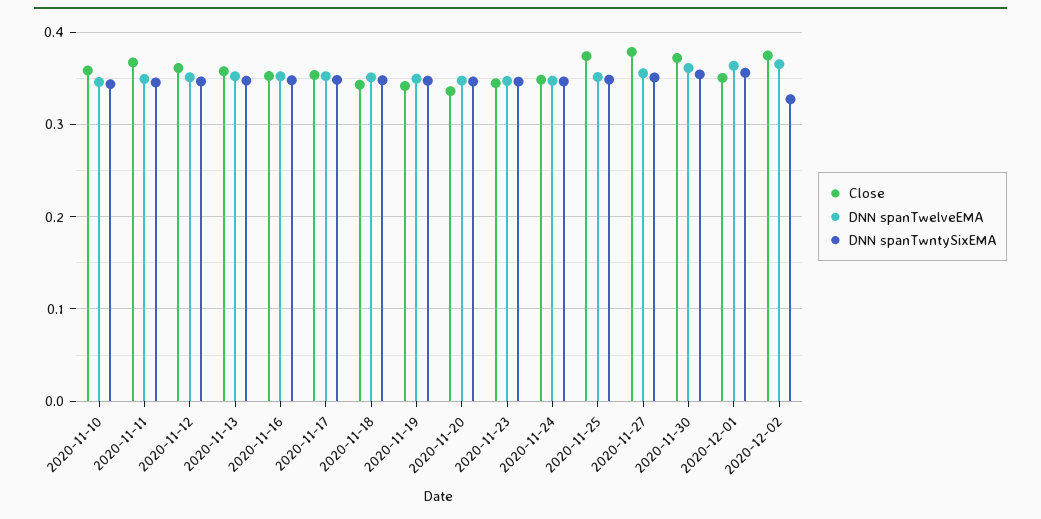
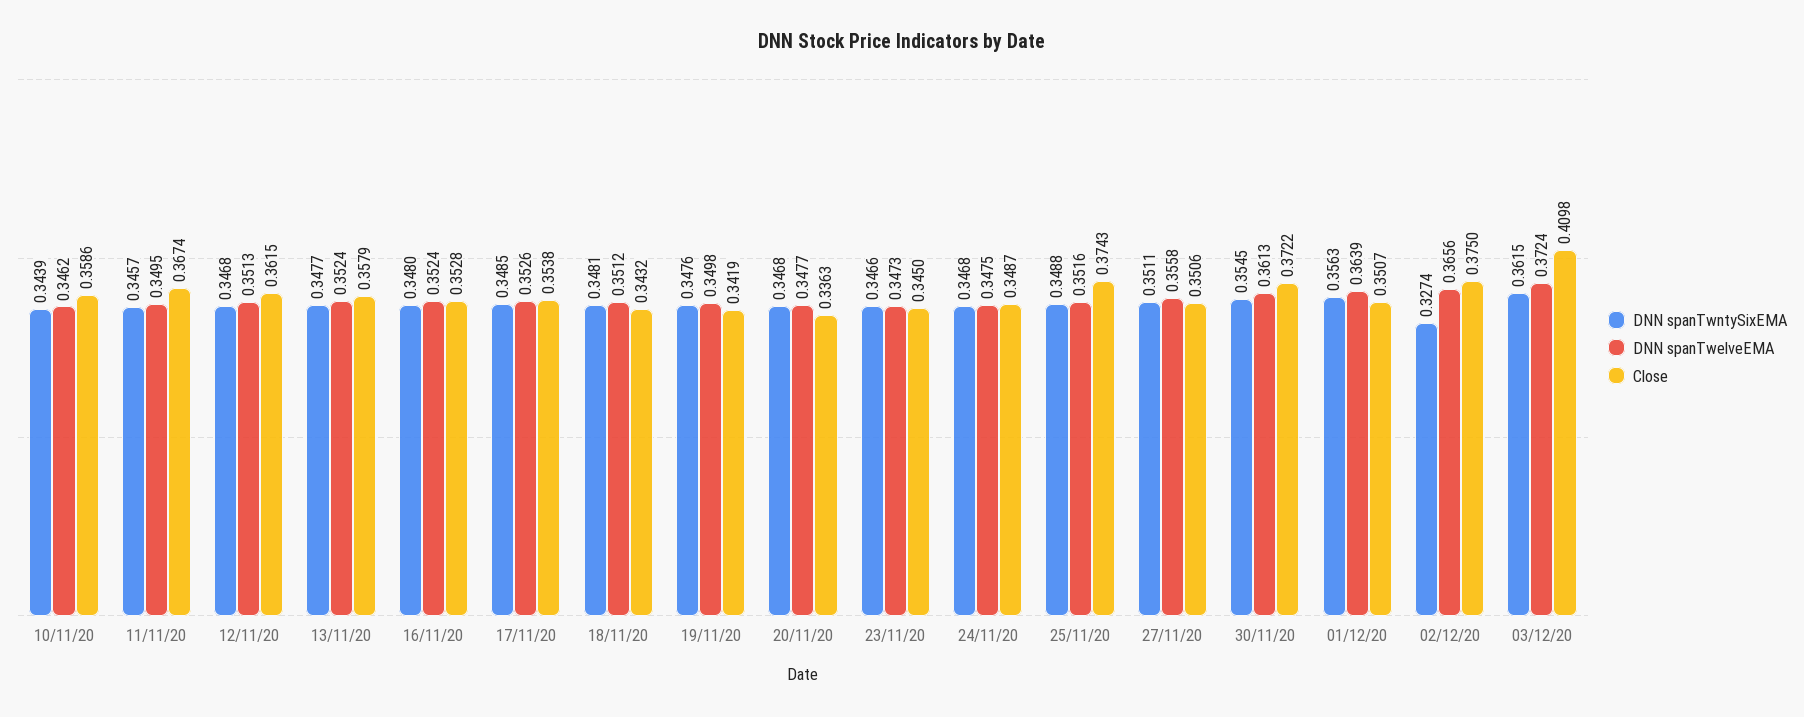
Close, 2020-11-27: 0.38 -> 0.3506
DNN spanTwntySixEMA, 03/12/20: none -> 0.3615
DNN spanTwelveEMA, 03/12/20: none -> 0.3724
Close, 03/12/20: none -> 0.4098

